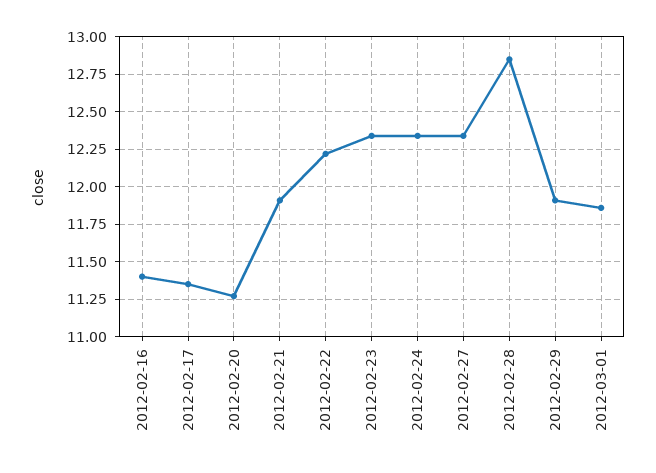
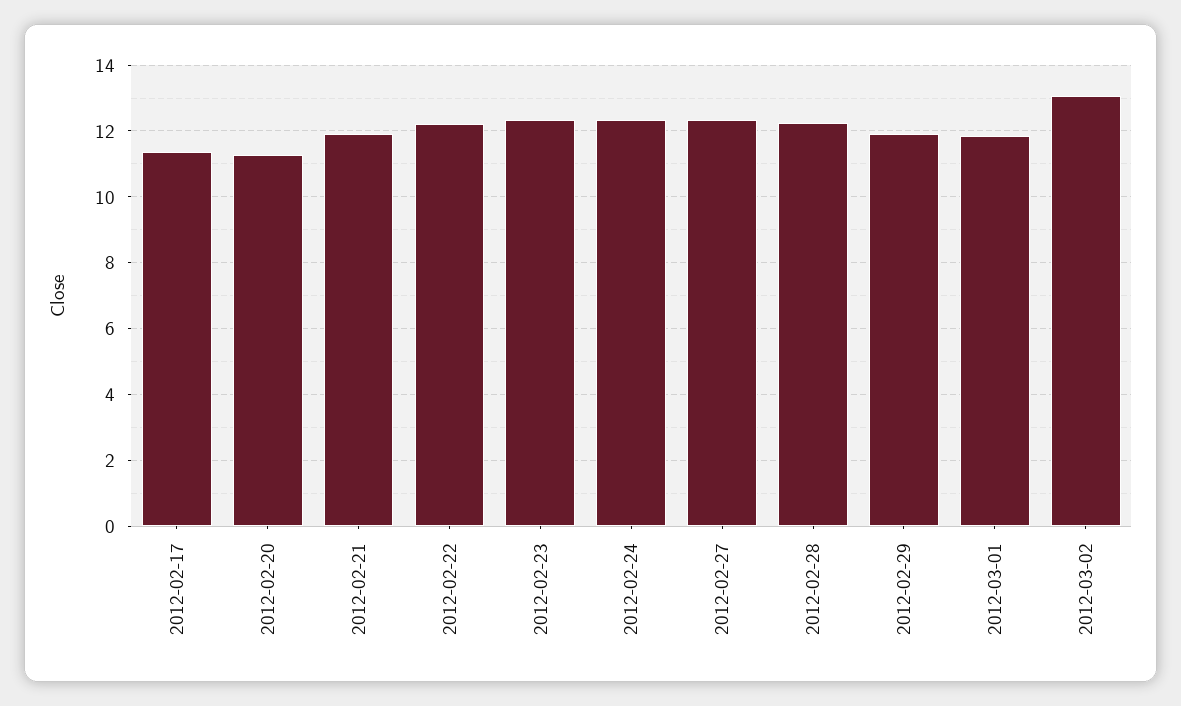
2012-02-16: 11.4 -> none
2012-02-28: 12.85 -> 12.2
2012-03-02: none -> 13

